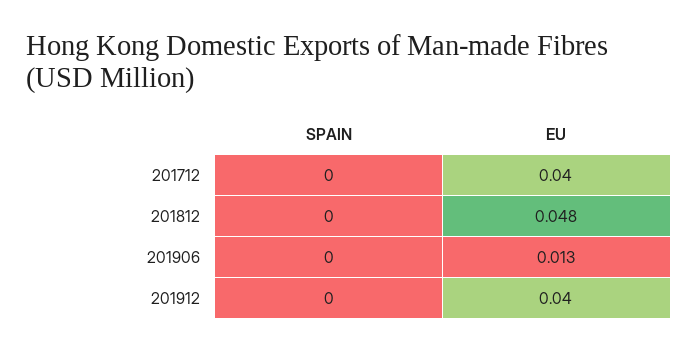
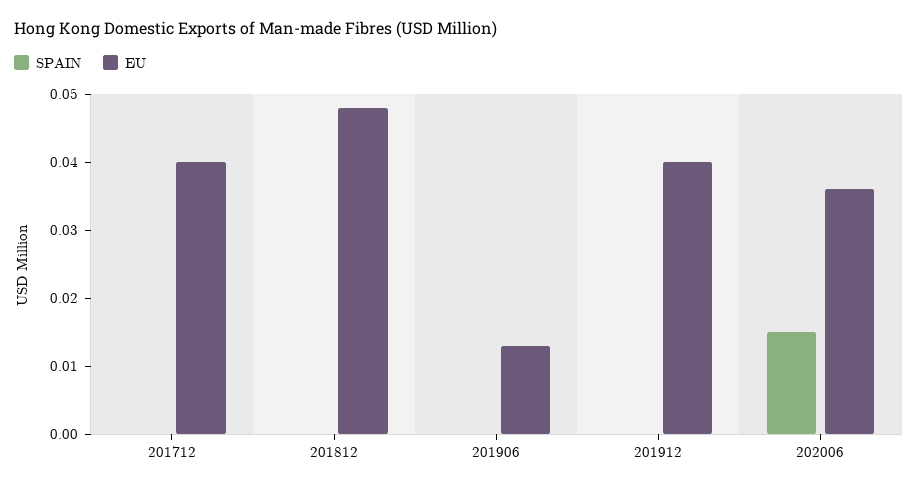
SPAIN, 202006: none -> 0.015
EU, 202006: none -> 0.035

